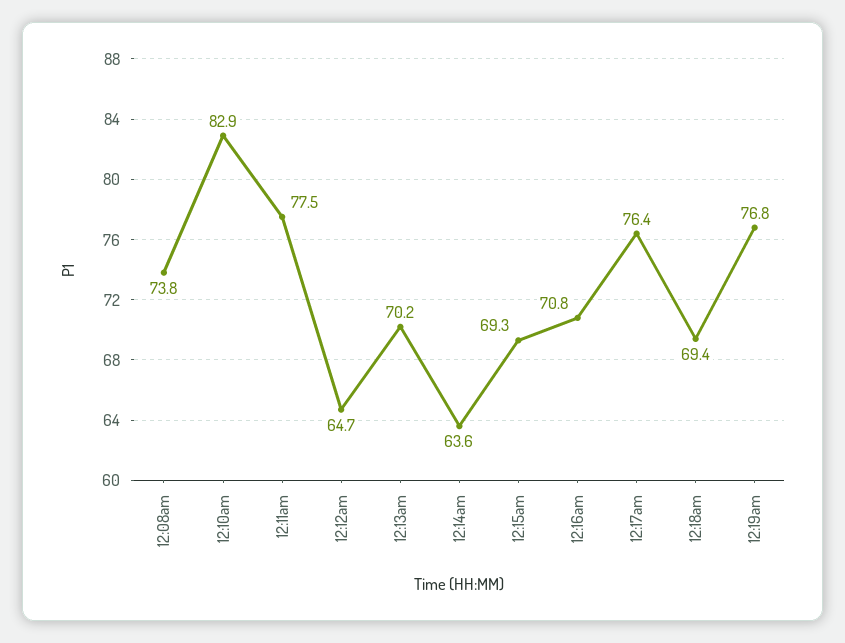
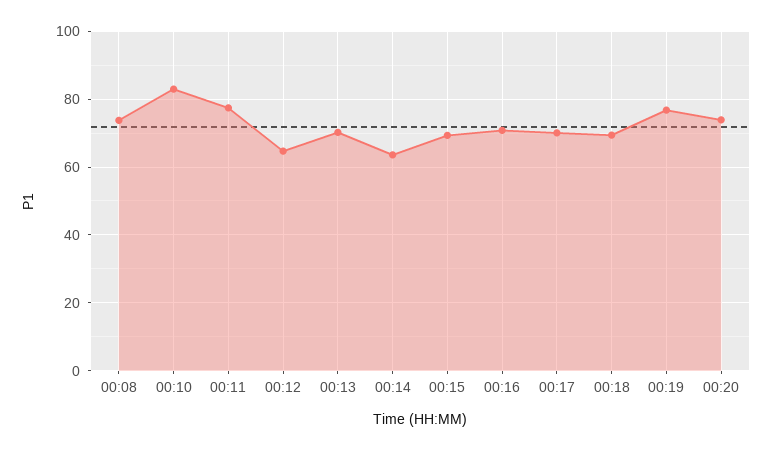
12:17am: 76.4 -> 70
00:20: none -> 74

